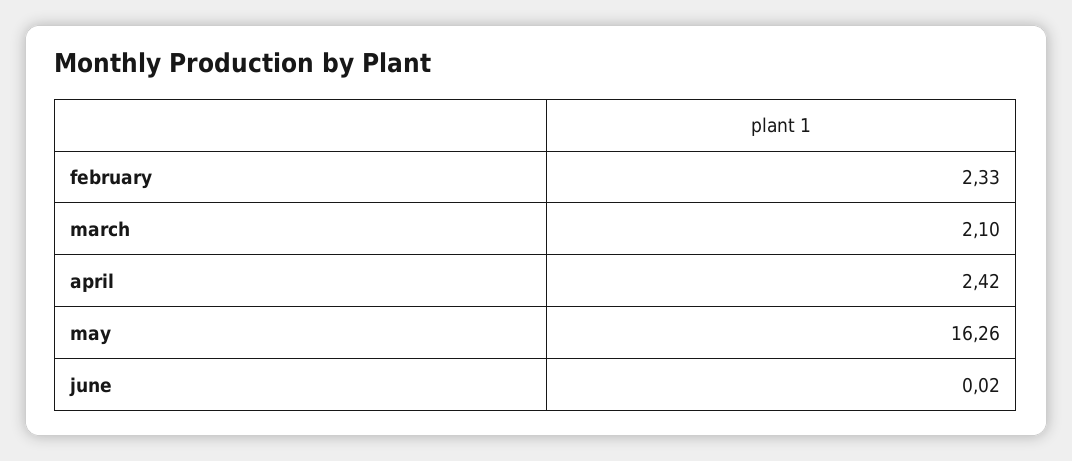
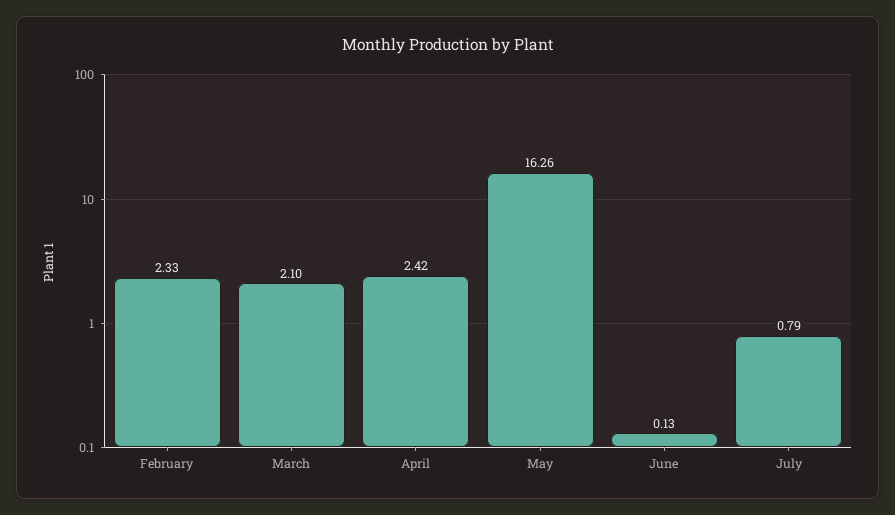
june: 0.02 -> 0.13
July: none -> 0.79

